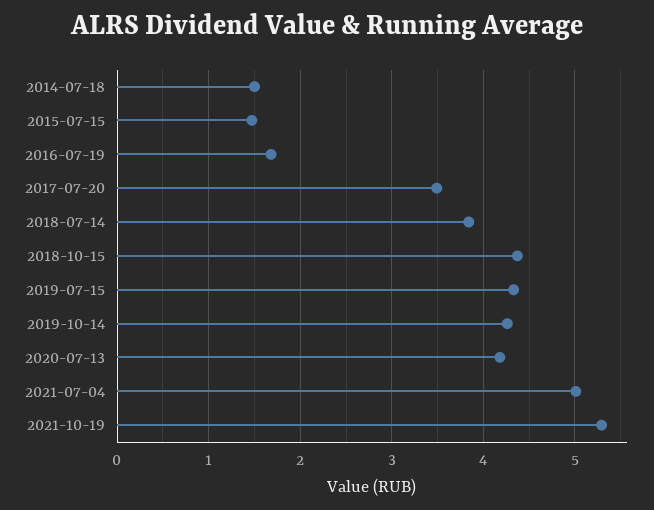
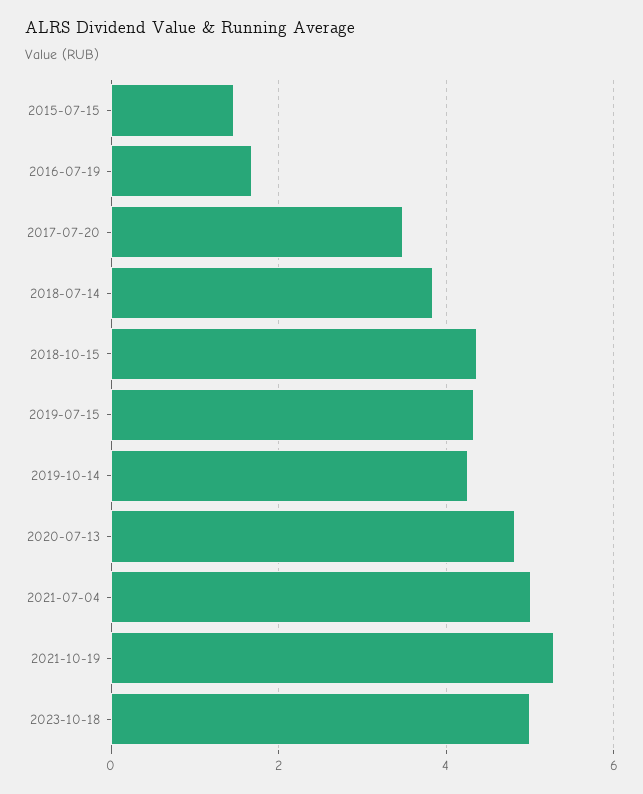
2014-07-18: 1.5 -> none
2020-07-13: 4.2 -> 4.8
2023-10-18: none -> 5

